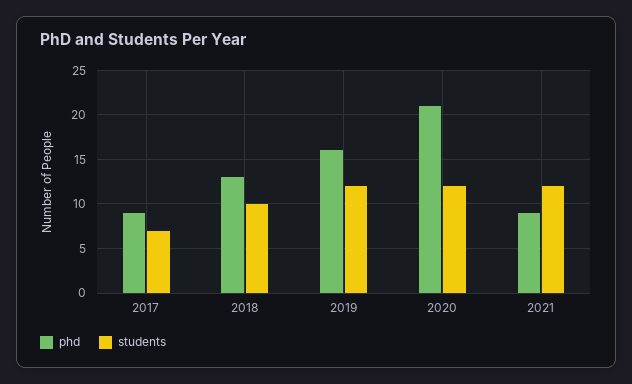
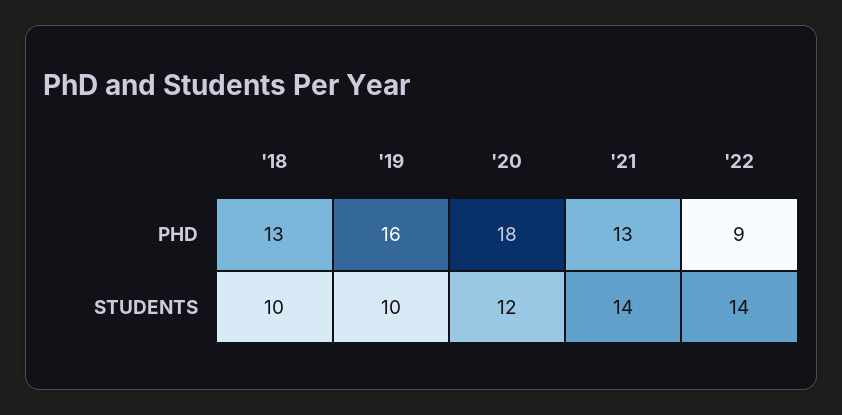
phd, 2017: 9 -> none
students, 2017: 7 -> none
students, 2019: 12 -> 10
phd, 2020: 21 -> 18
phd, 2021: 9 -> 13
students, 2021: 12 -> 14
phd, '22: none -> 9
students, '22: none -> 14

